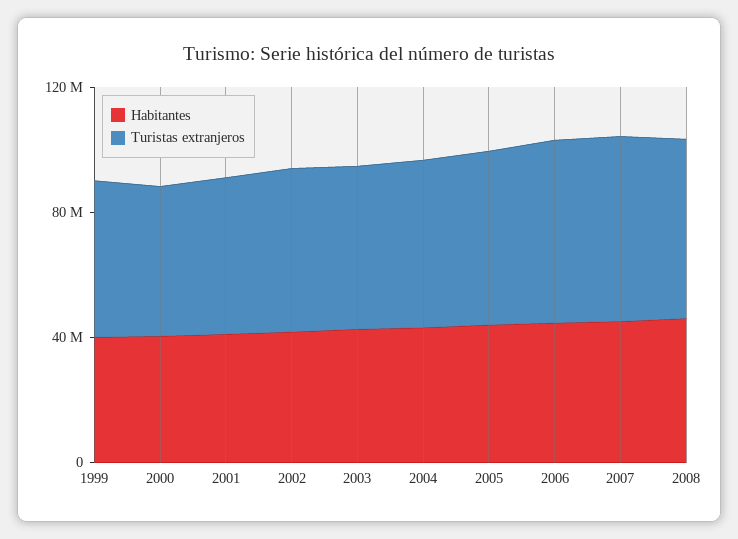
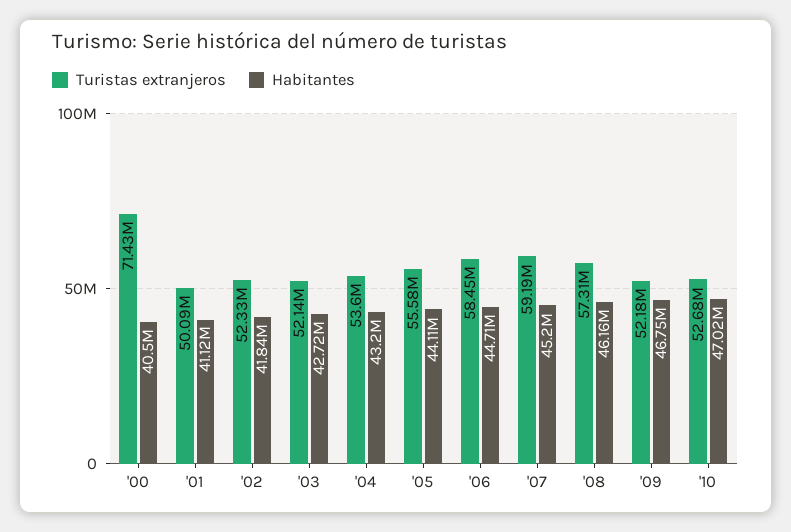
Habitantes, 1999: 40000000 -> none
Turistas extranjeros, 1999: 50000000 -> none
Turistas extranjeros, 2000: 50000000 -> 71430000
Turistas extranjeros, '09: none -> 52180000
Habitantes, '09: none -> 46750000
Turistas extranjeros, '10: none -> 52680000
Habitantes, '10: none -> 47020000

